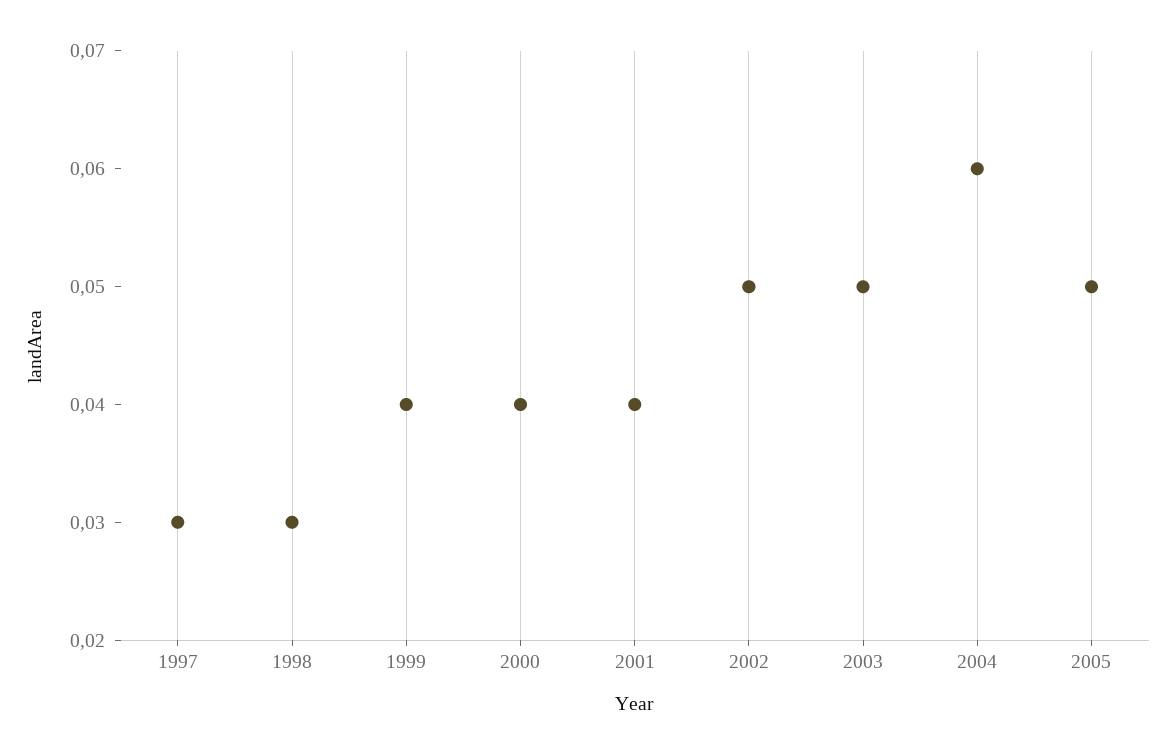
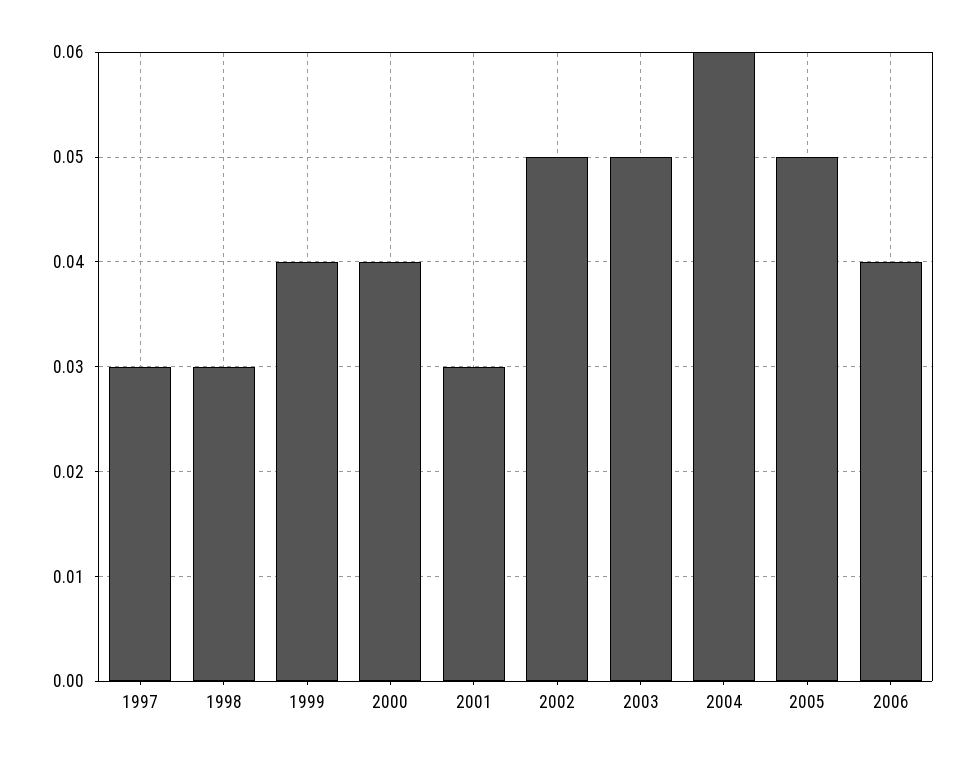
2001: 0.04 -> 0.03
2006: none -> 0.04

